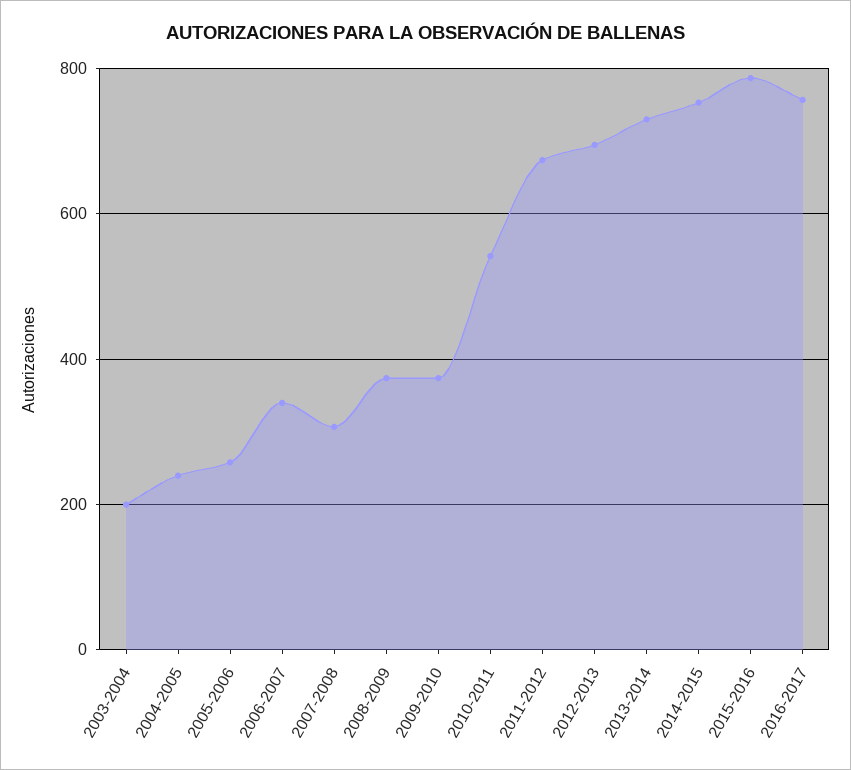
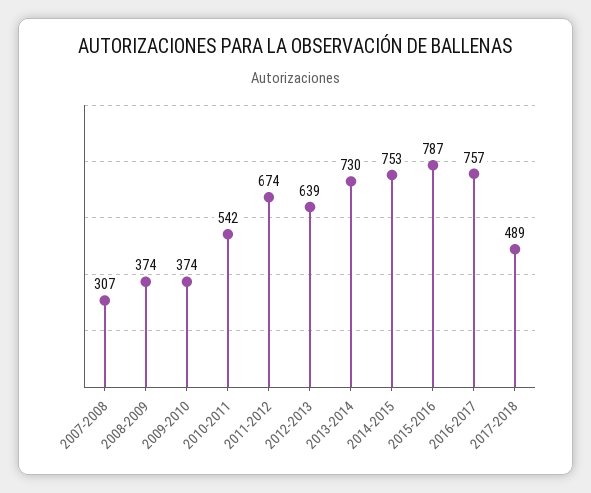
2003-2004: 200 -> none
2004-2005: 240 -> none
2005-2006: 260 -> none
2006-2007: 340 -> none
2012-2013: 700 -> 639
2017-2018: none -> 489

